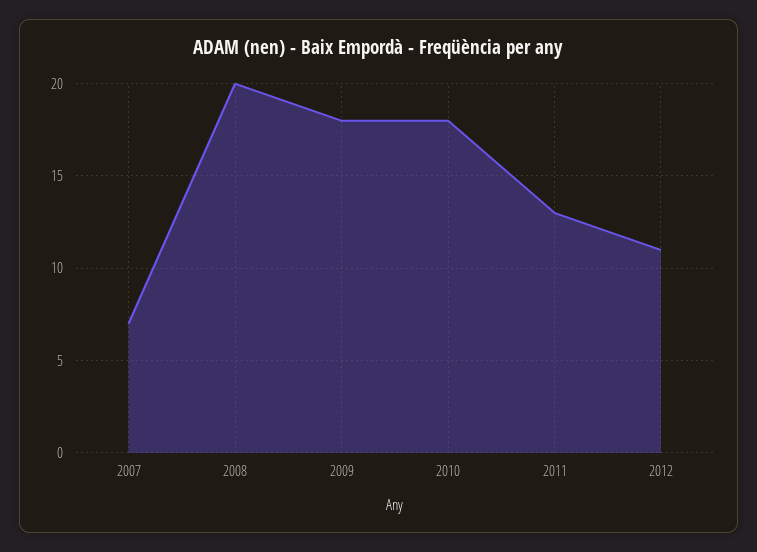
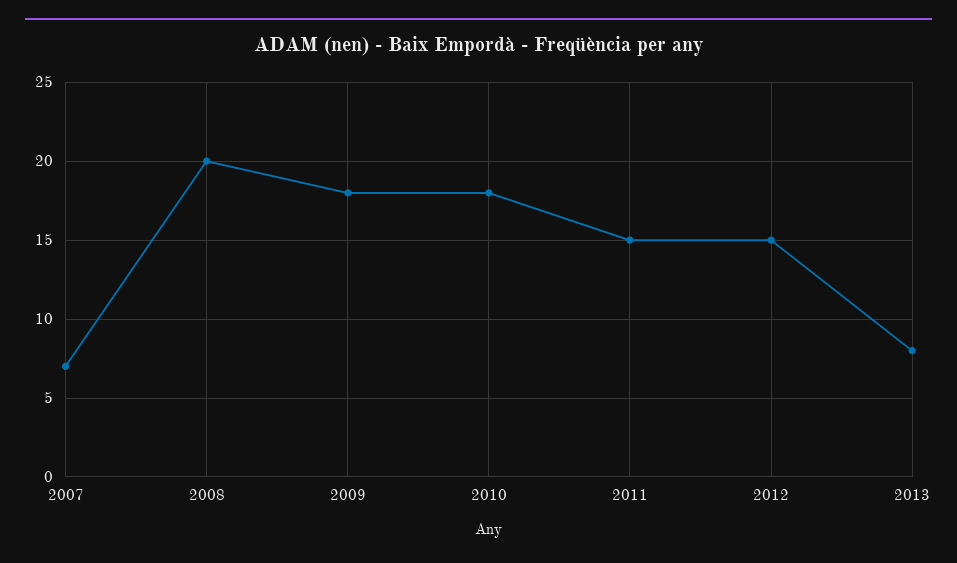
2011: 13 -> 15
2012: 11 -> 15
2013: none -> 8

